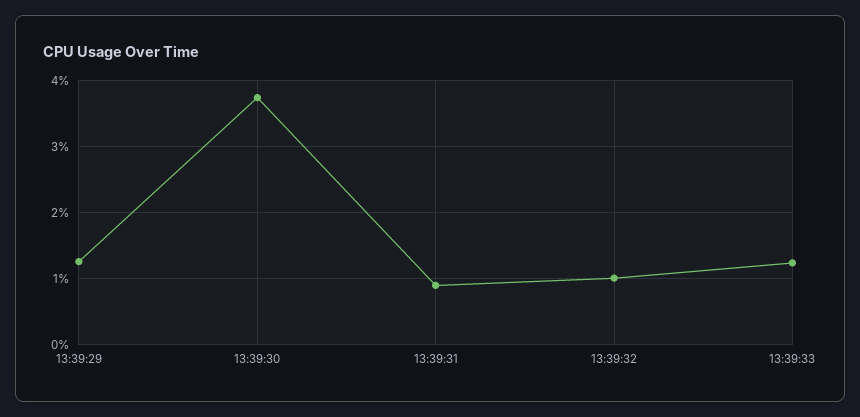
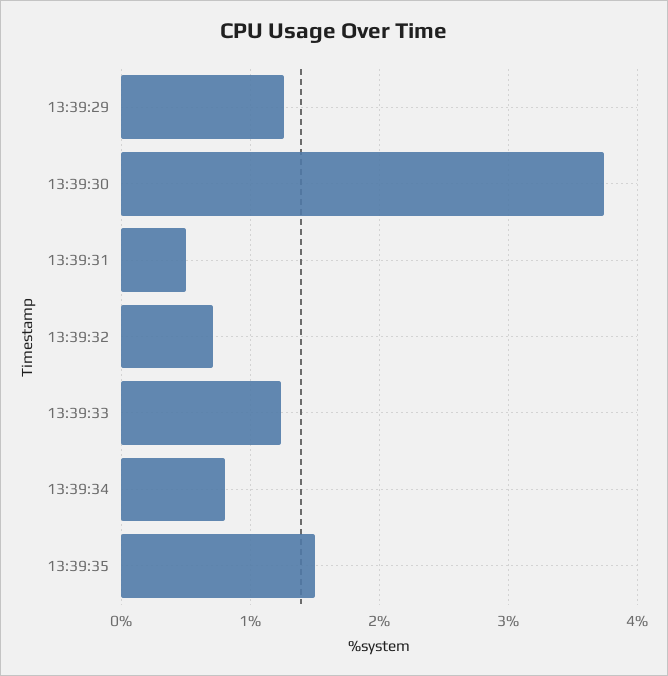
13:39:31: 0.9 -> 0.5
13:39:32: 1 -> 0.7
13:39:34: none -> 0.8
13:39:35: none -> 1.5

